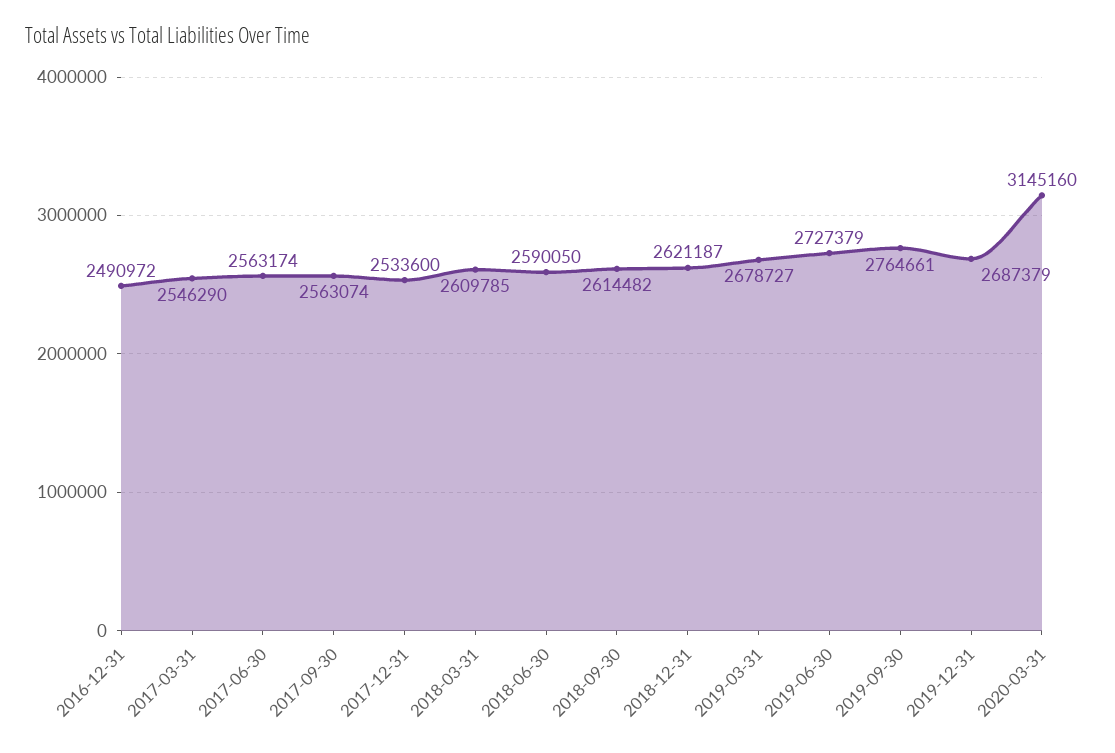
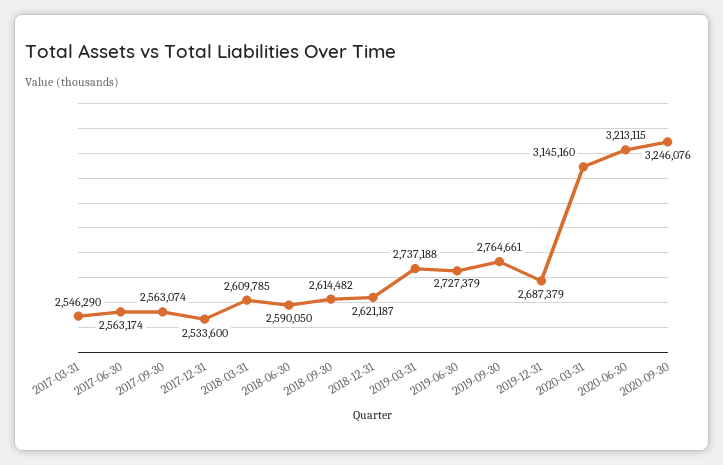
2016-12-31: 2490972 -> none
2019-03-31: 2678727 -> 2737188
2020-06-30: none -> 3213115
2020-09-30: none -> 3246076

